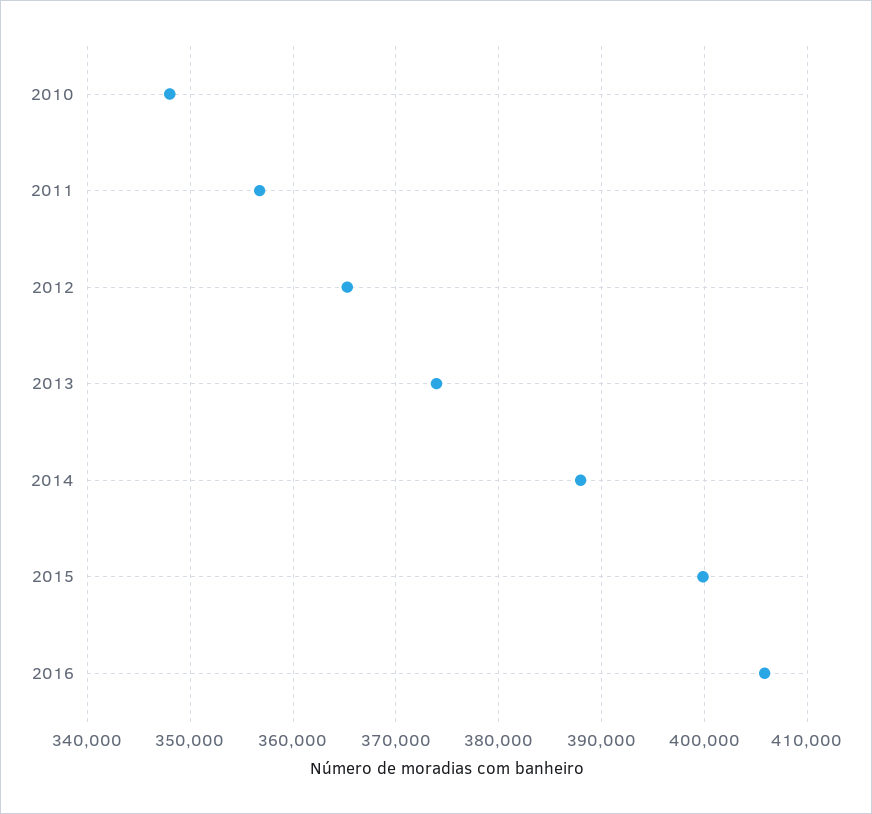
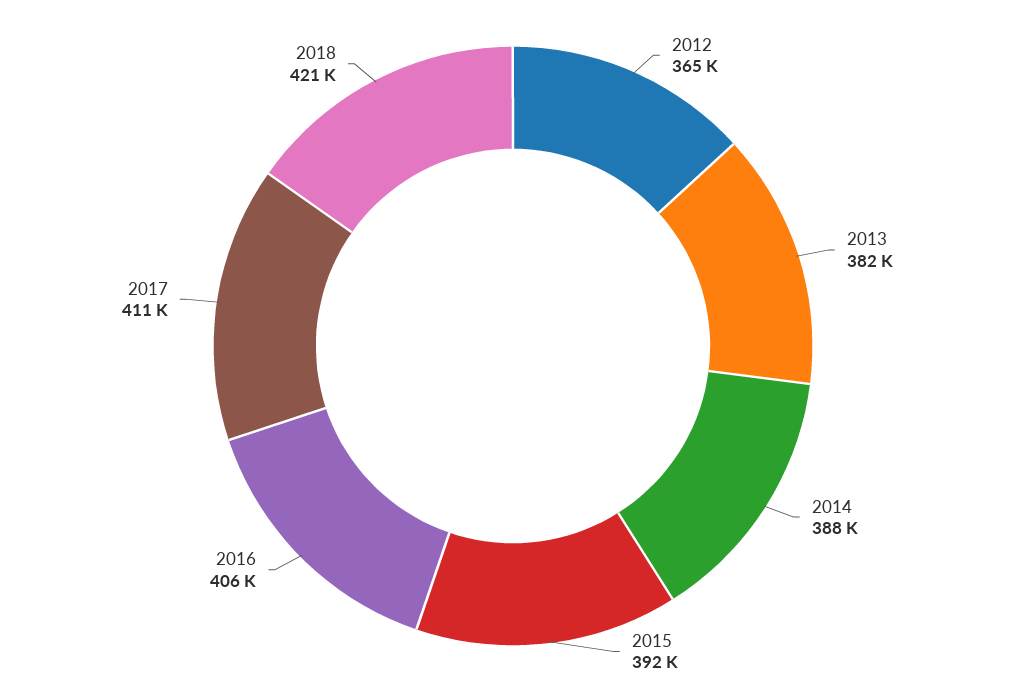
2010: 348000 -> none
2011: 357000 -> none
2013: 374000 -> 382000
2015: 400000 -> 392000
2017: none -> 411000
2018: none -> 421000

